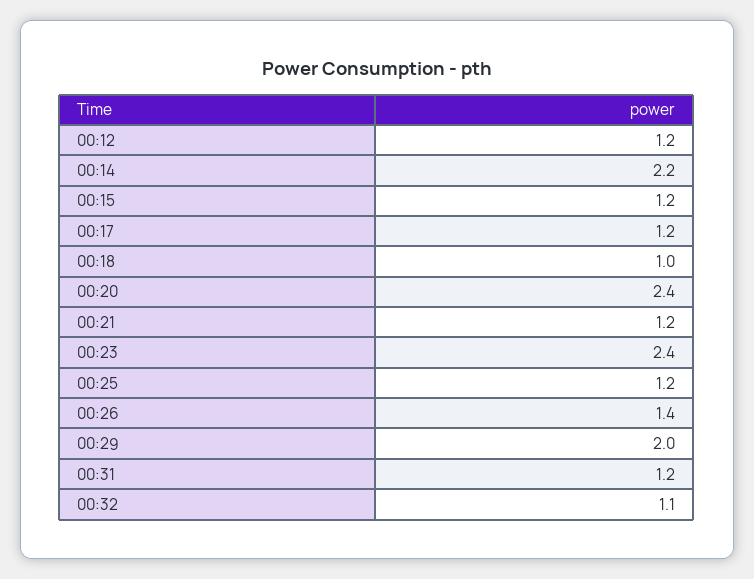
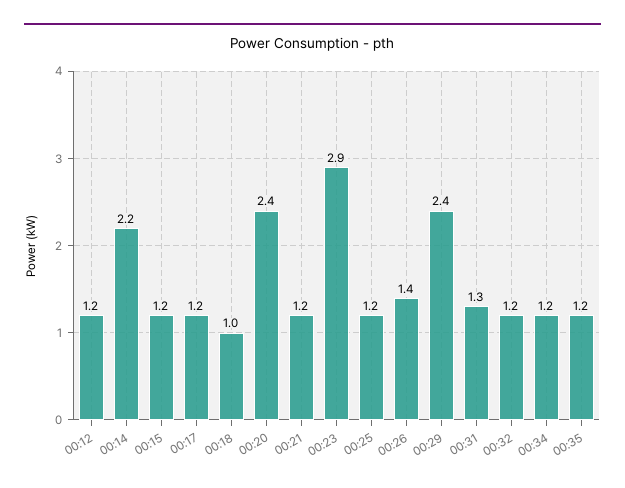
00:23: 2.4 -> 2.9
00:29: 2 -> 2.4
00:31: 1.2 -> 1.3
00:32: 1.1 -> 1.2
00:34: none -> 1.2
00:35: none -> 1.2

